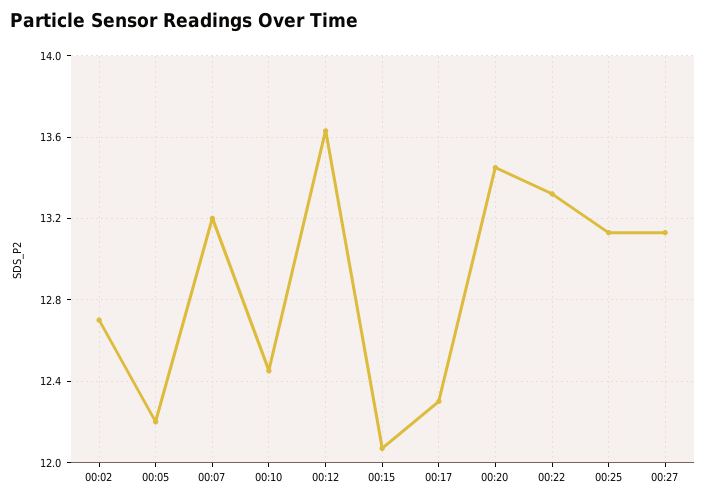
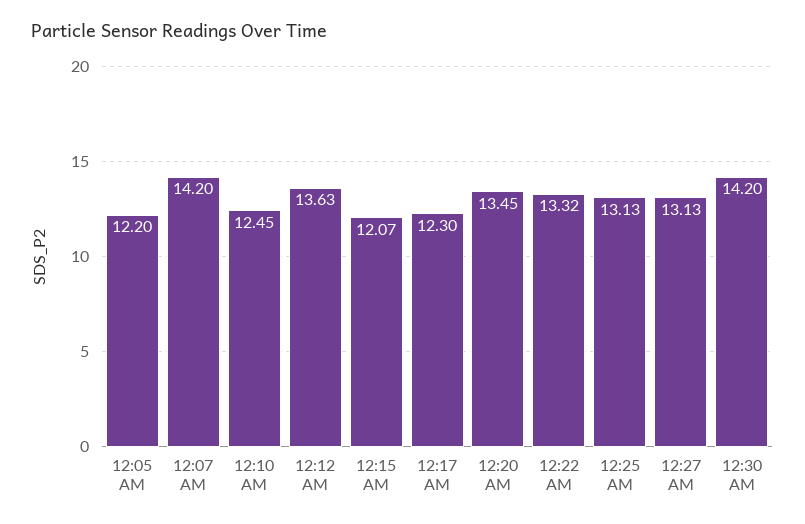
00:02: 12.7 -> none
00:07: 13.2 -> 14.2
12:30 AM: none -> 14.2

